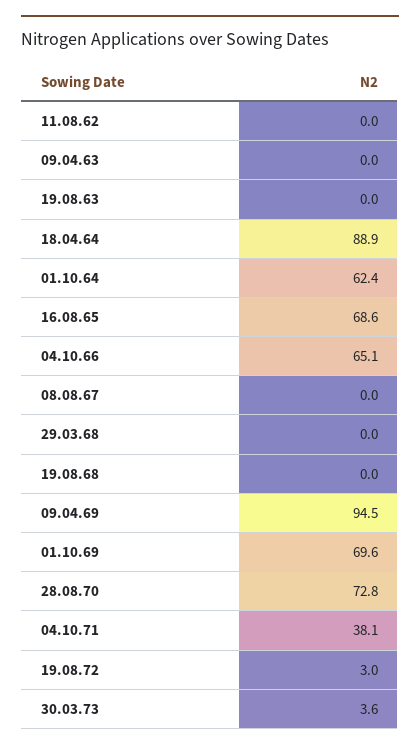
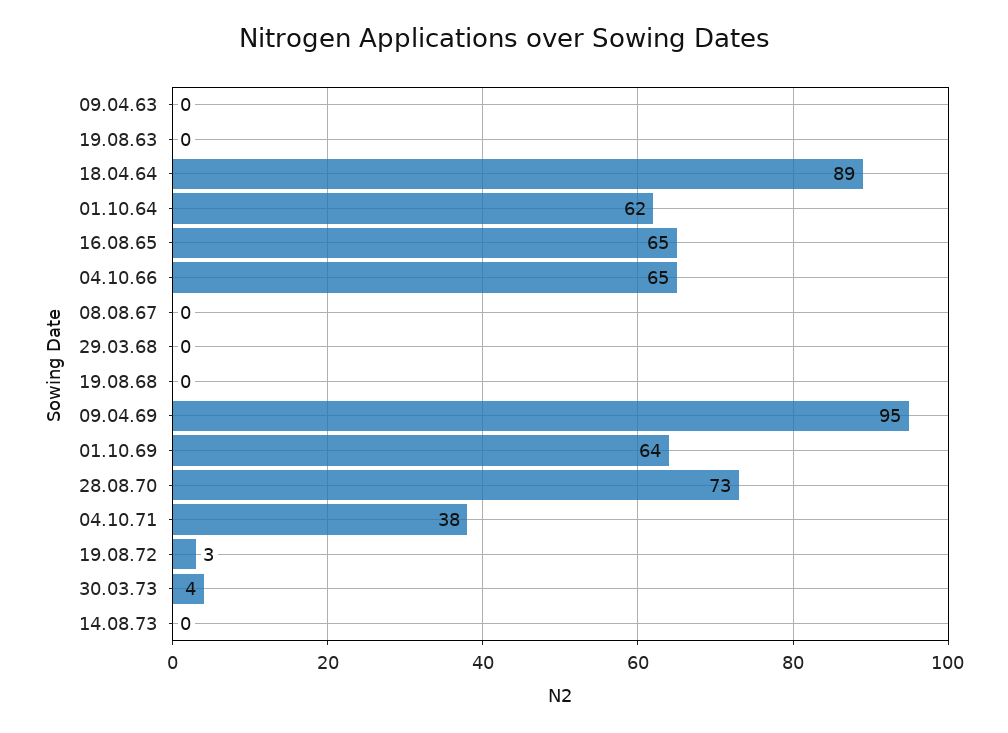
11.08.62: 0 -> none
16.08.65: 68.6 -> 65
01.10.69: 69.6 -> 64
14.08.73: none -> 0

